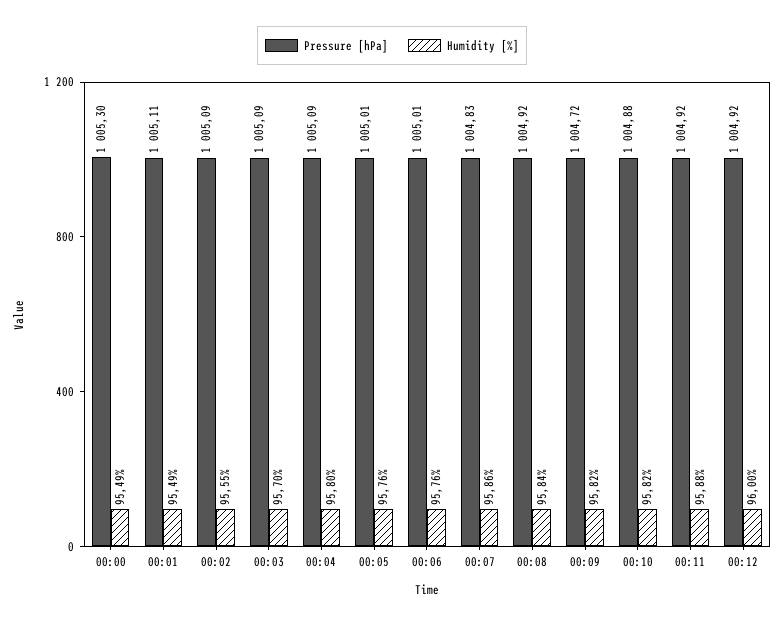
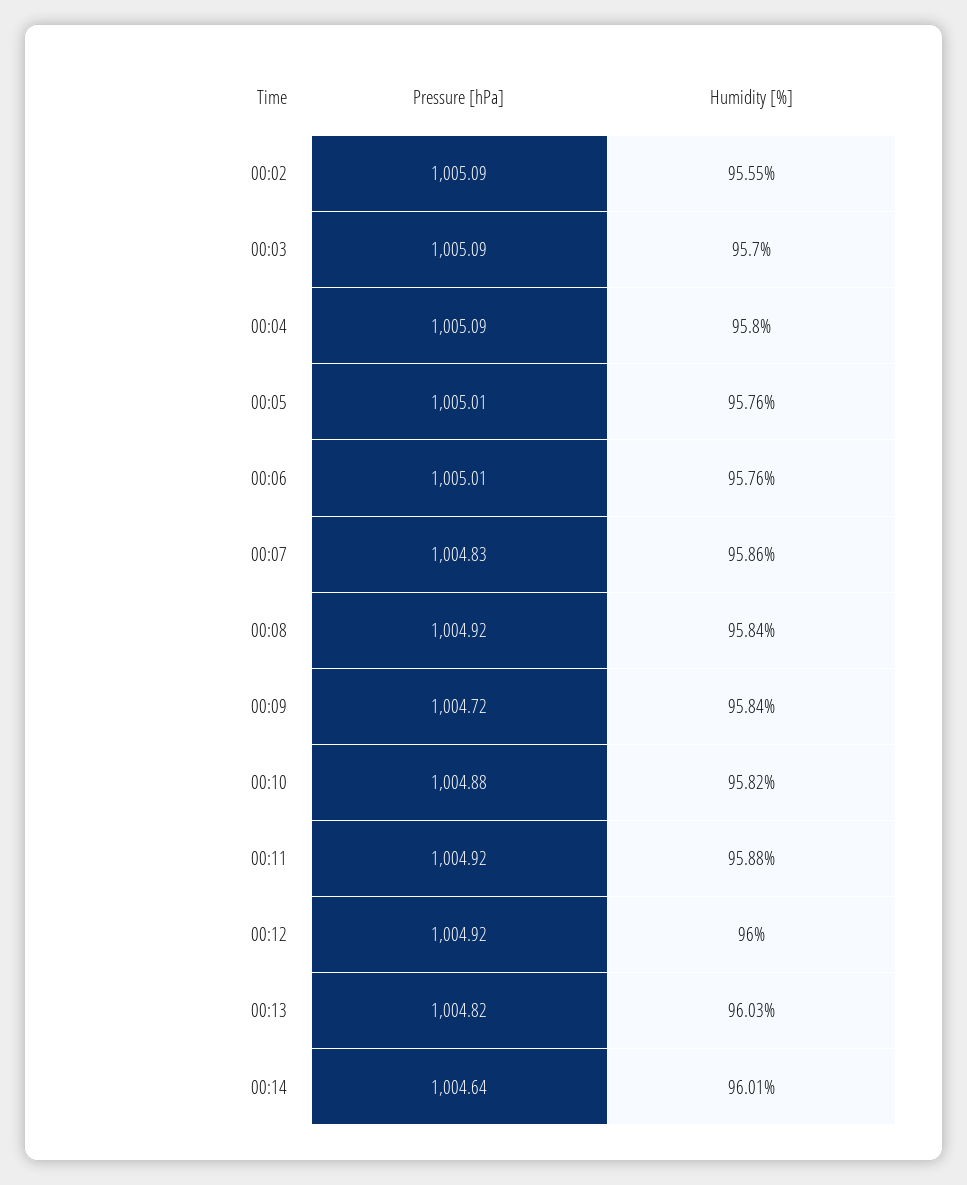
Pressure [hPa], 00:00: 1005.3 -> none
Humidity [%], 00:00: 95.49 -> none
Pressure [hPa], 00:01: 1005.11 -> none
Humidity [%], 00:01: 95.49 -> none
Humidity [%], 00:09: 95.82 -> 95.84
Pressure [hPa], 00:13: none -> 1004.82
Humidity [%], 00:13: none -> 96.03
Pressure [hPa], 00:14: none -> 1004.64
Humidity [%], 00:14: none -> 96.01

